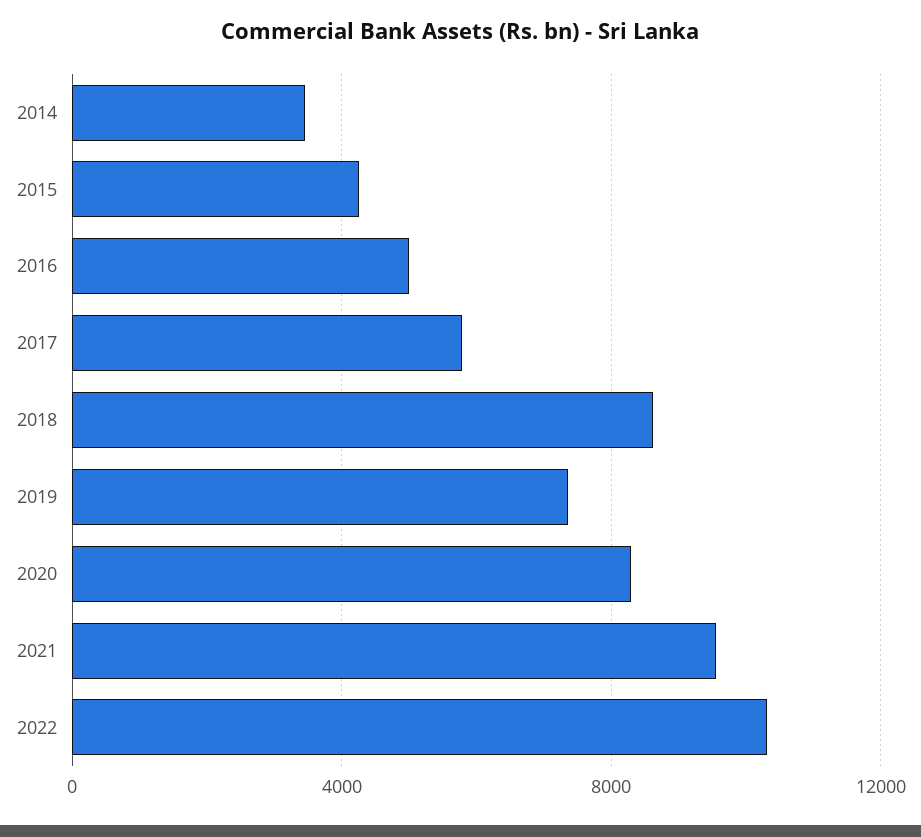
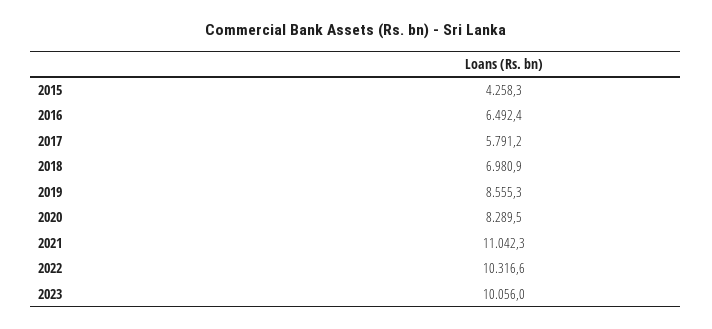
2014: 3500 -> none
2016: 5000 -> 6492.4
2018: 8500 -> 6980.9
2019: 7500 -> 8555.3
2021: 9500 -> 11042.3
2023: none -> 10056

